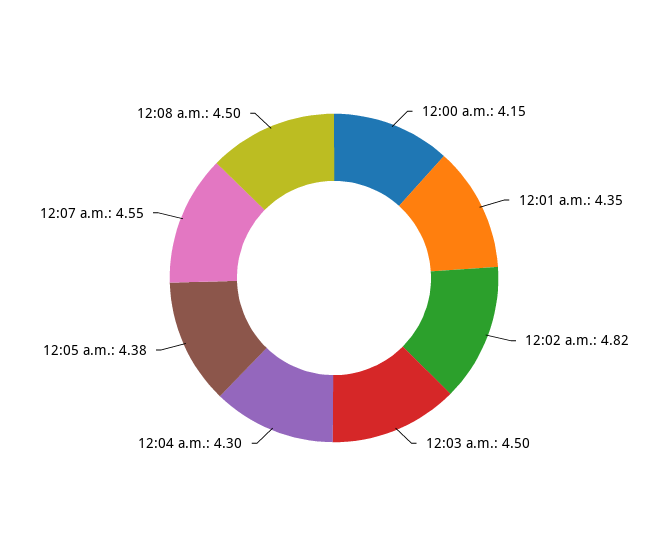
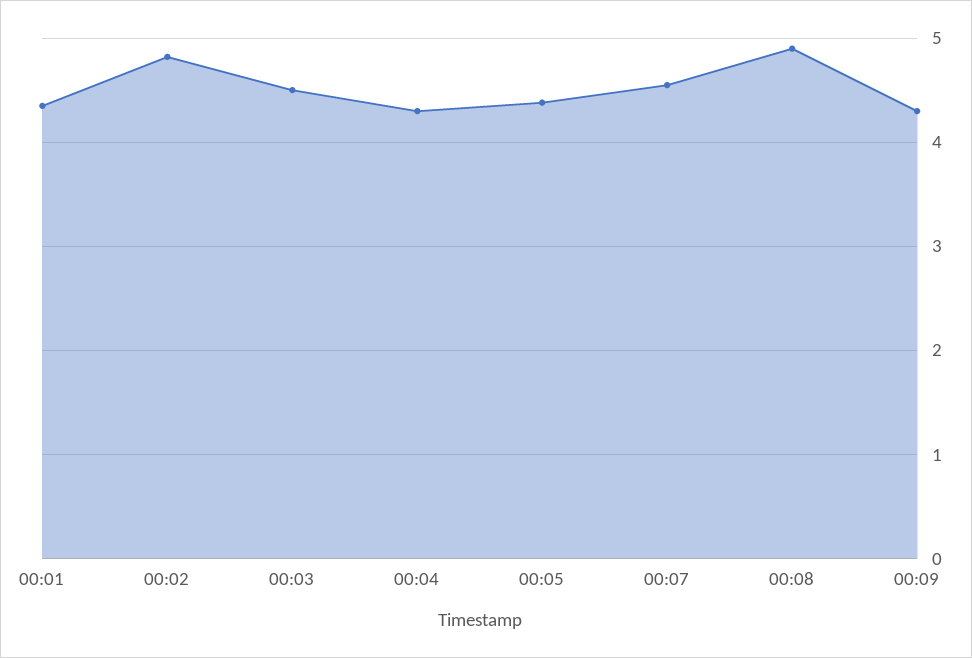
12:00 a.m.: 4.15 -> none
12:08 a.m.: 4.5 -> 4.9
00:09: none -> 4.3

